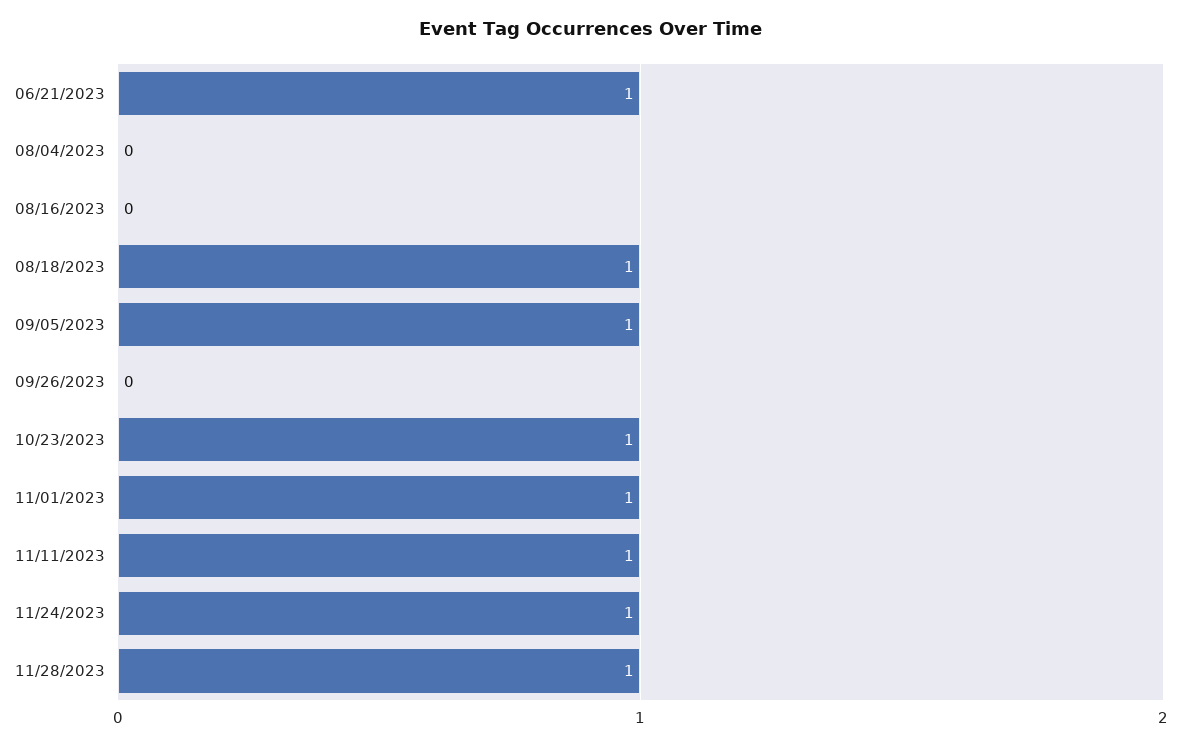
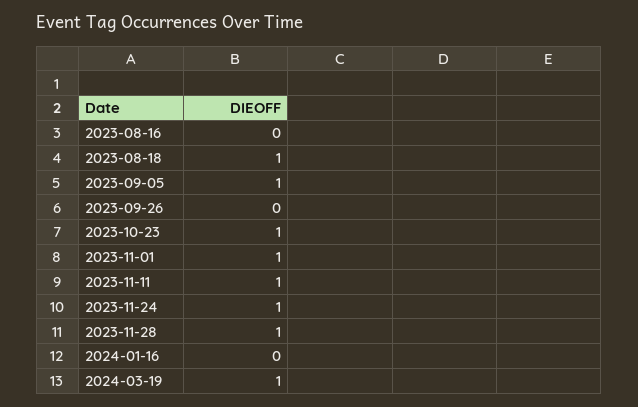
06/21/2023: 1 -> none
08/04/2023: 0 -> none
2024-01-16: none -> 0
2024-03-19: none -> 1

